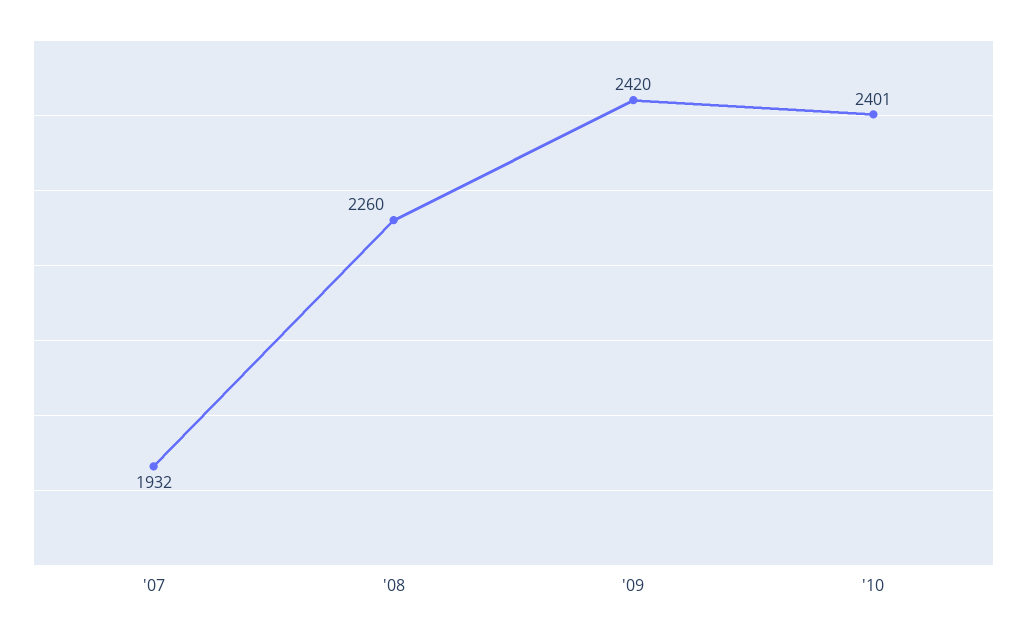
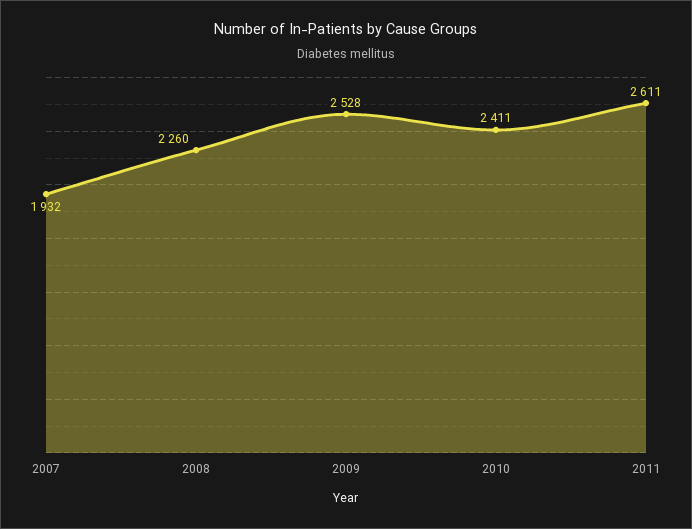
'09: 2420 -> 2528
'10: 2401 -> 2411
2011: none -> 2611

